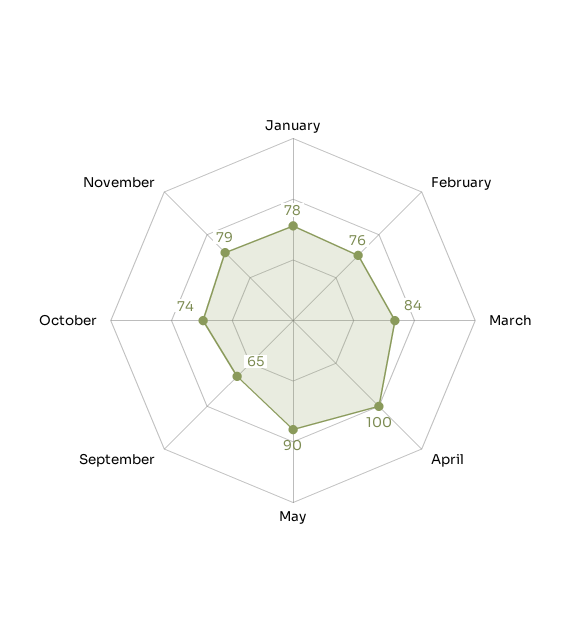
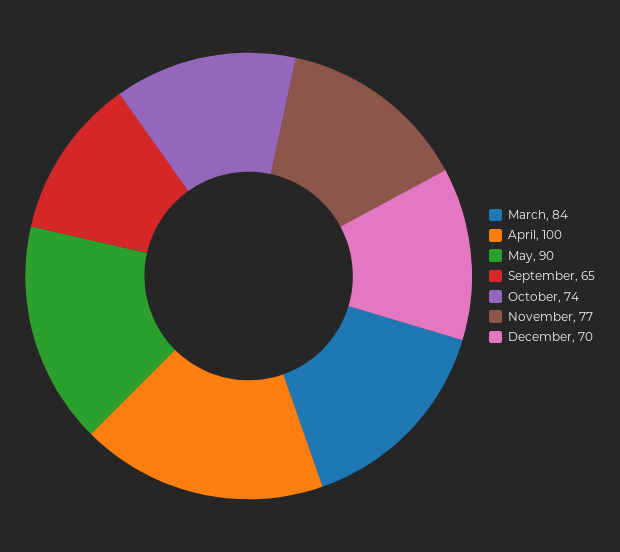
January: 78 -> none
February: 76 -> none
November: 79 -> 77
December: none -> 70

